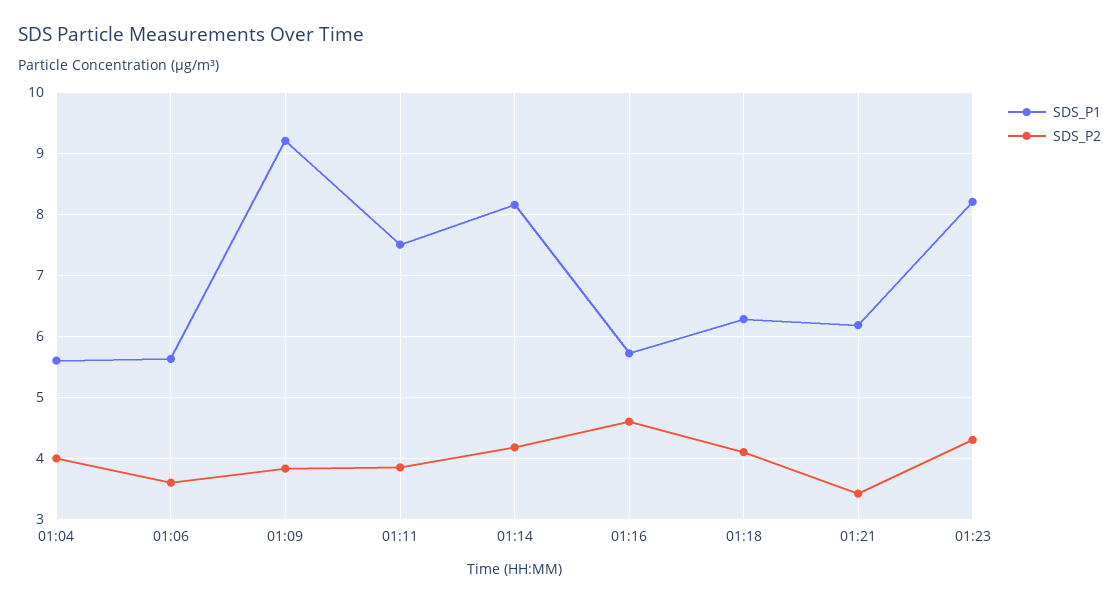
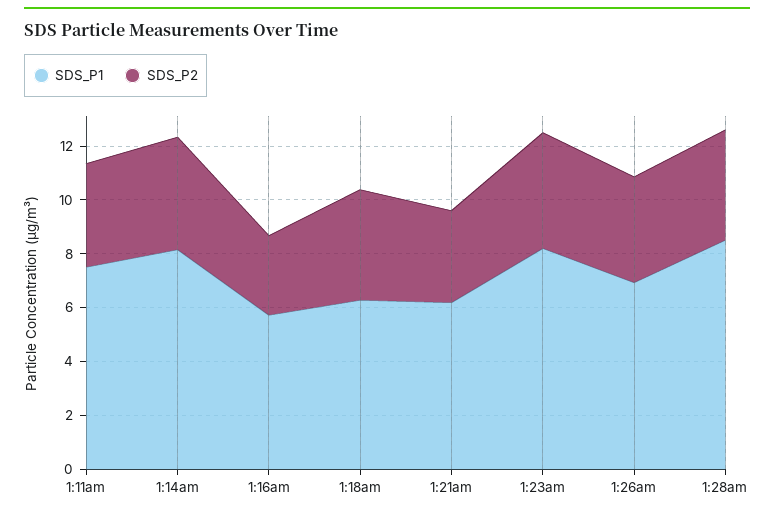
SDS_P1, 01:04: 5.6 -> none
SDS_P2, 01:04: 4 -> none
SDS_P1, 01:06: 5.6 -> none
SDS_P2, 01:06: 3.6 -> none
SDS_P1, 01:09: 9.2 -> none
SDS_P2, 01:09: 3.8 -> none
SDS_P2, 01:16: 4.6 -> 3
SDS_P1, 1:26am: none -> 7
SDS_P2, 1:26am: none -> 4
SDS_P1, 1:28am: none -> 8.5
SDS_P2, 1:28am: none -> 4

